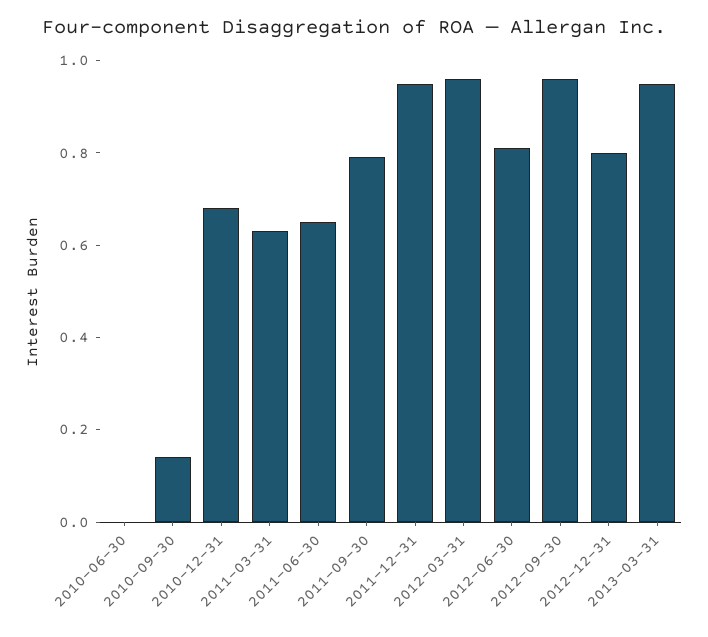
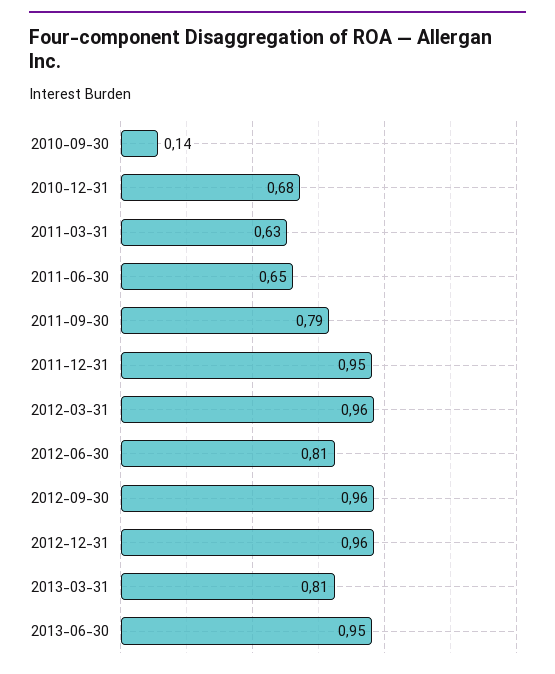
2010-06-30: 0 -> none
2012-12-31: 0.8 -> 0.96
2013-03-31: 0.95 -> 0.81
2013-06-30: none -> 0.95

